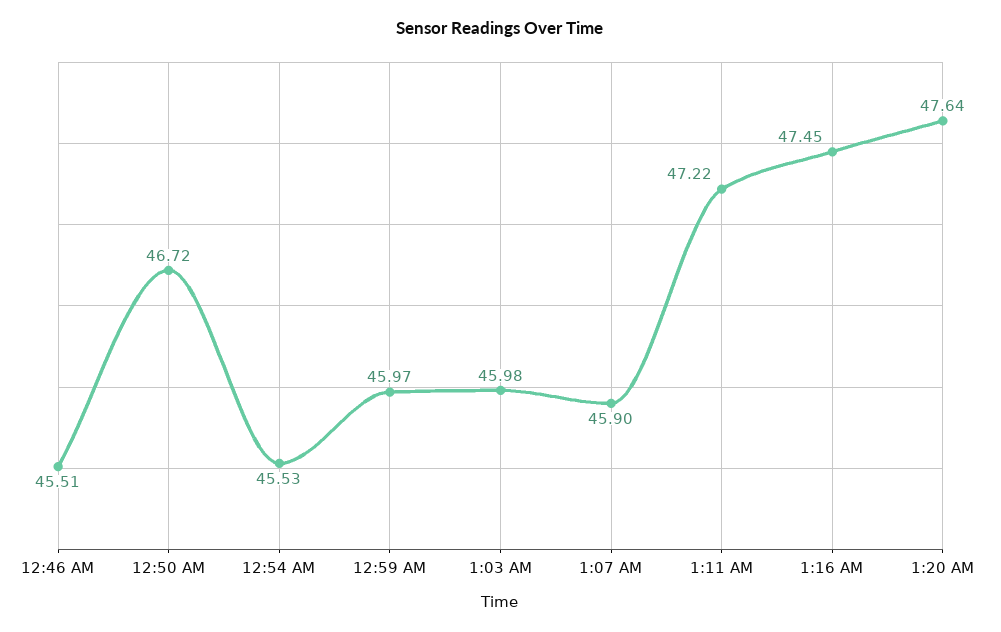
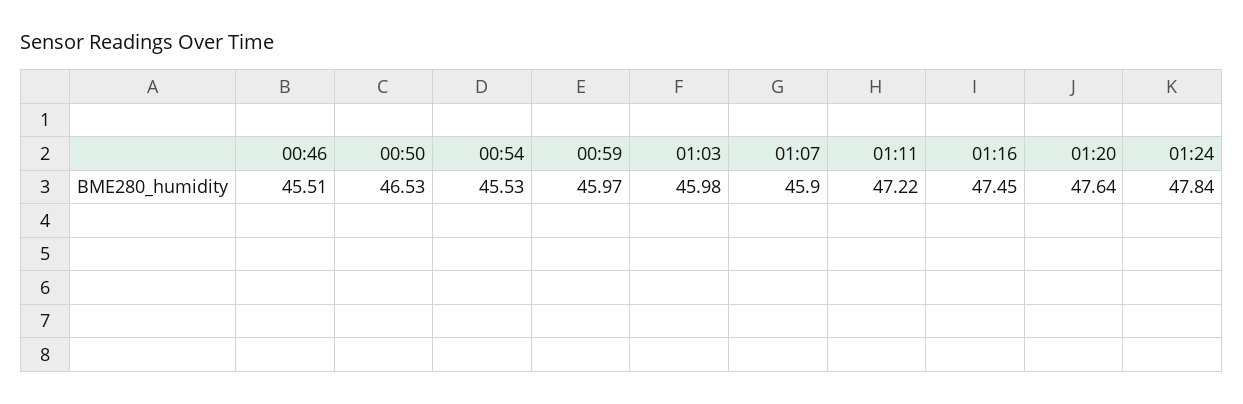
12:50 AM: 46.72 -> 46.53
01:24: none -> 47.84

